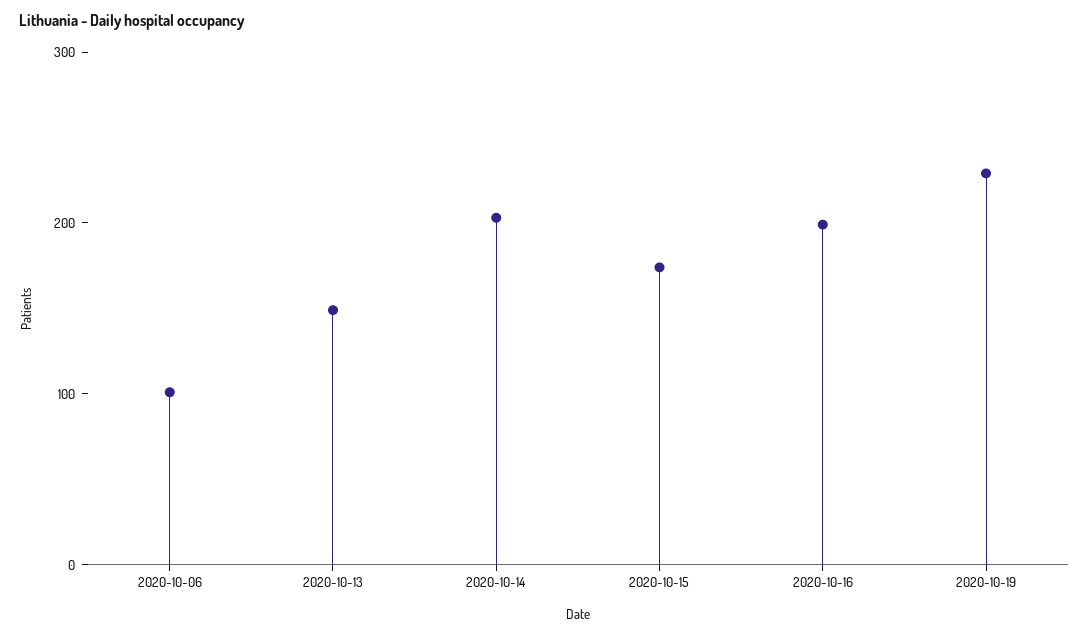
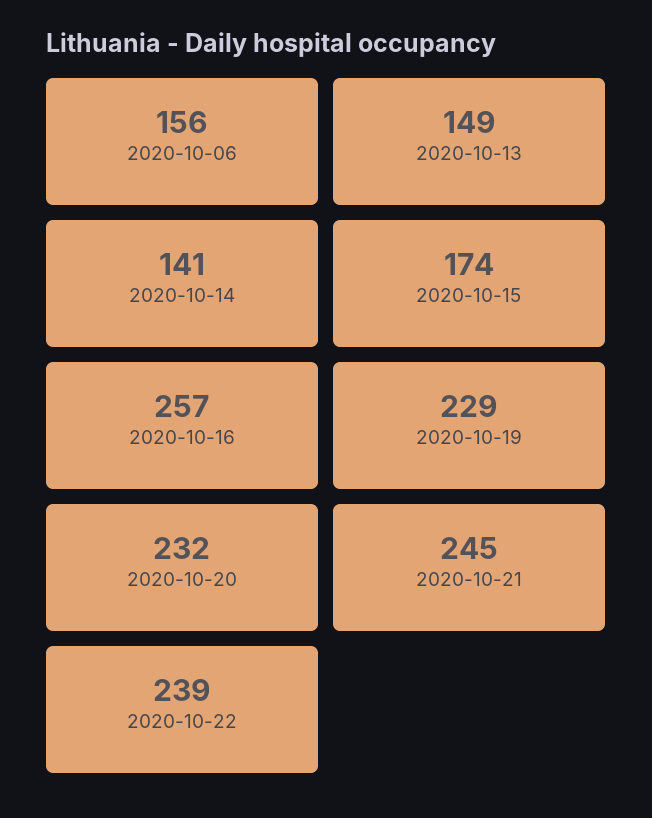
2020-10-06: 100 -> 156
2020-10-14: 200 -> 141
2020-10-16: 200 -> 257
2020-10-20: none -> 232
2020-10-21: none -> 245
2020-10-22: none -> 239

